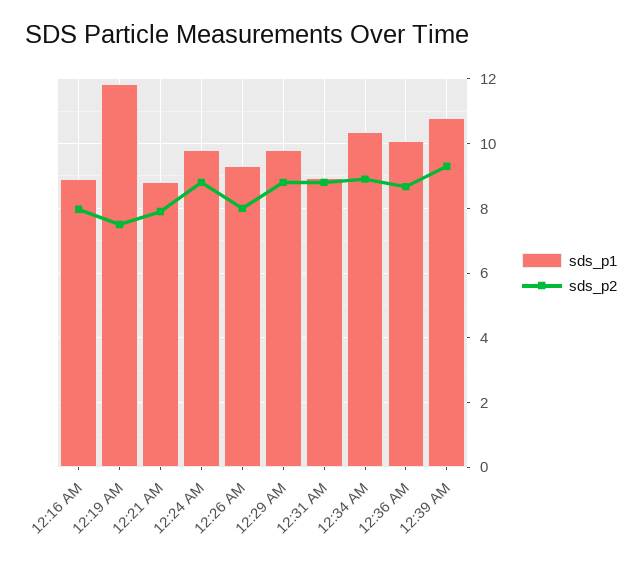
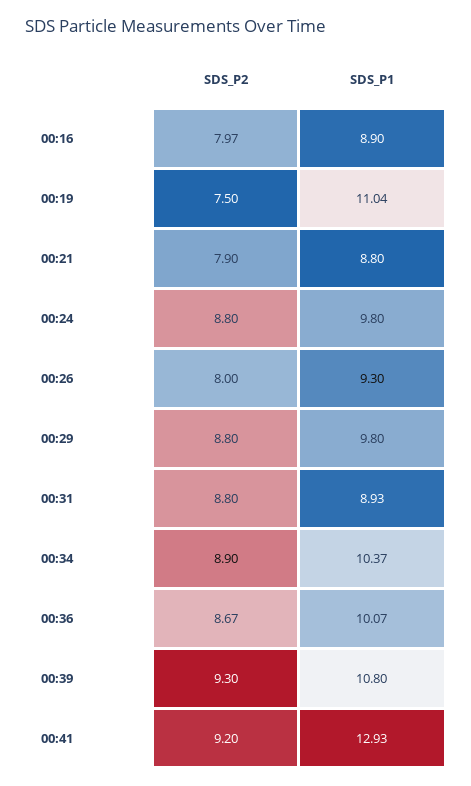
sds_p1, 12:19 AM: 11.8 -> 11.04
sds_p2, 00:41: none -> 9.2
sds_p1, 00:41: none -> 12.93

